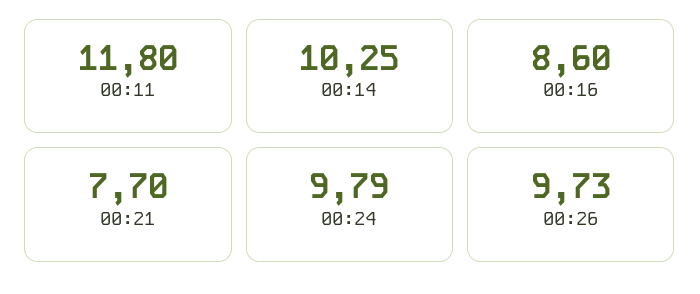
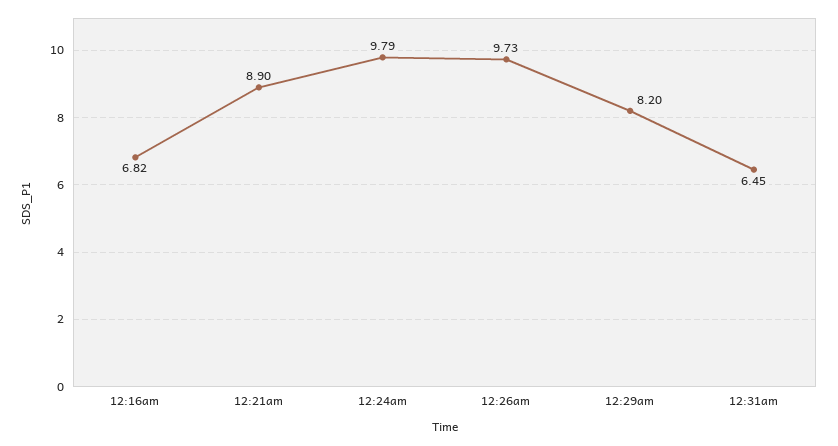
00:11: 11.8 -> none
00:14: 10.25 -> none
00:16: 8.6 -> 6.82
00:21: 7.7 -> 8.9
12:29am: none -> 8.2
12:31am: none -> 6.45

